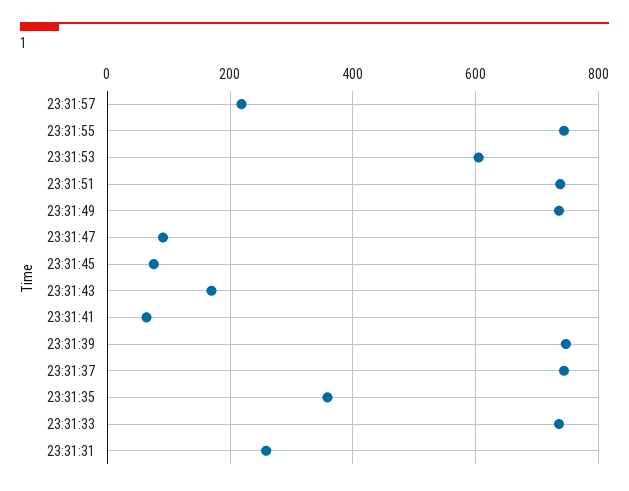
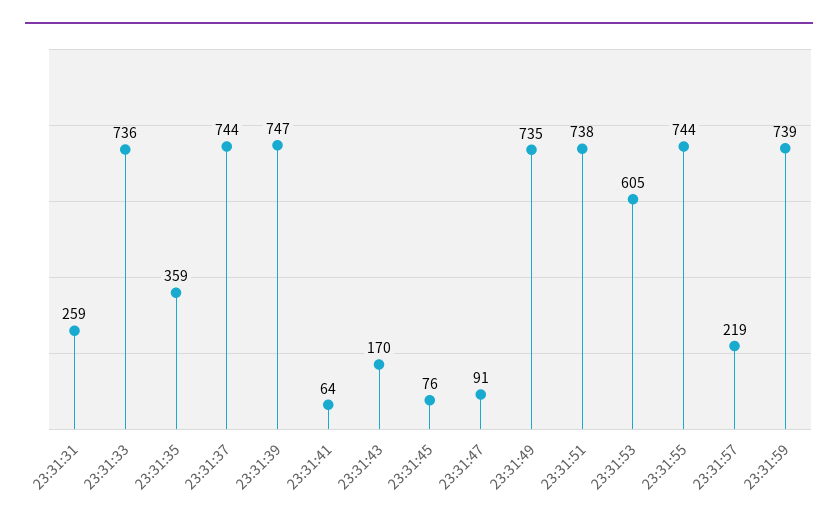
23:31:59: none -> 739

